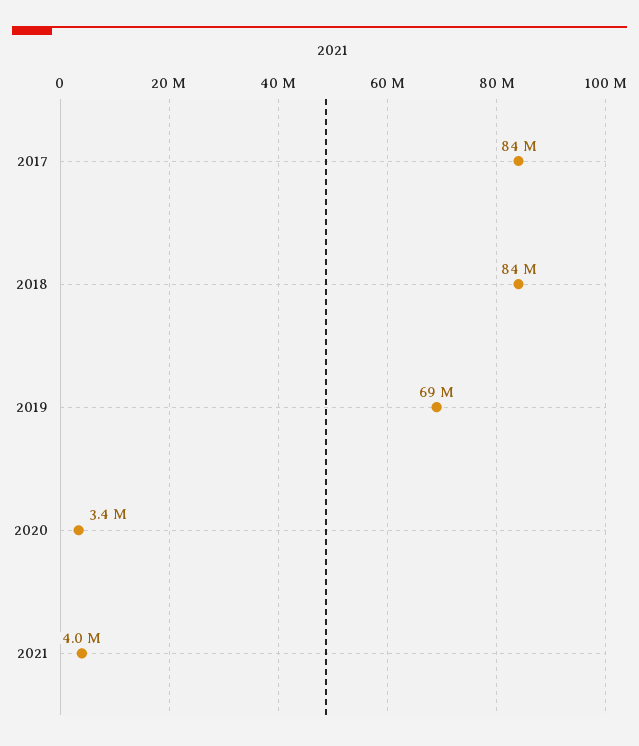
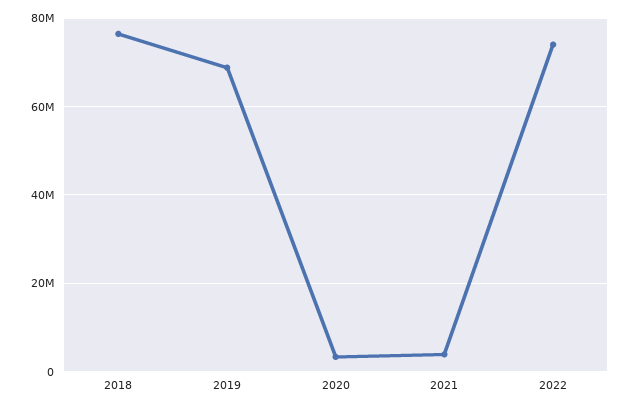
2017: 84000000 -> none
2018: 84000000 -> 76000000
2022: none -> 74000000

